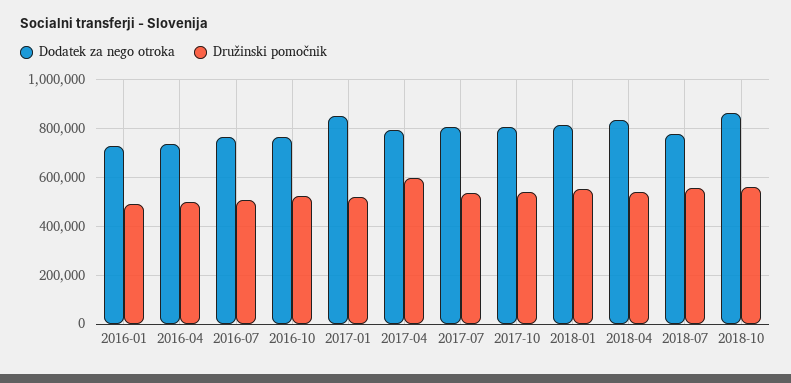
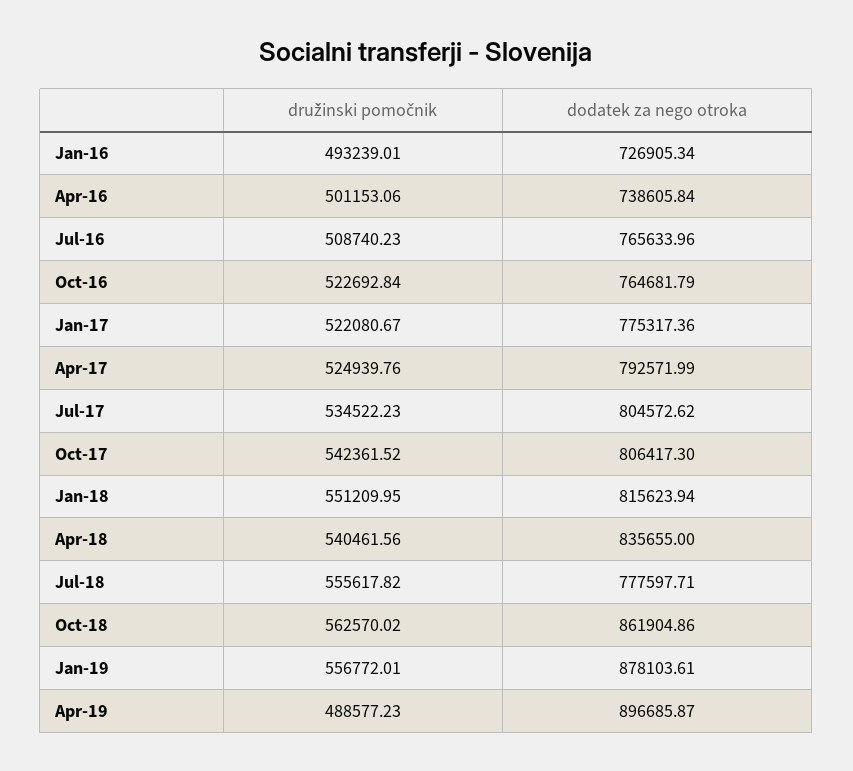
Dodatek za nego otroka, 2017-01: 850000 -> 775317.36
Družinski pomočnik, 2017-04: 600000 -> 524939.76
Družinski pomočnik, Jan-19: none -> 556772.01
Dodatek za nego otroka, Jan-19: none -> 878103.61
Družinski pomočnik, Apr-19: none -> 488577.23
Dodatek za nego otroka, Apr-19: none -> 896685.87

